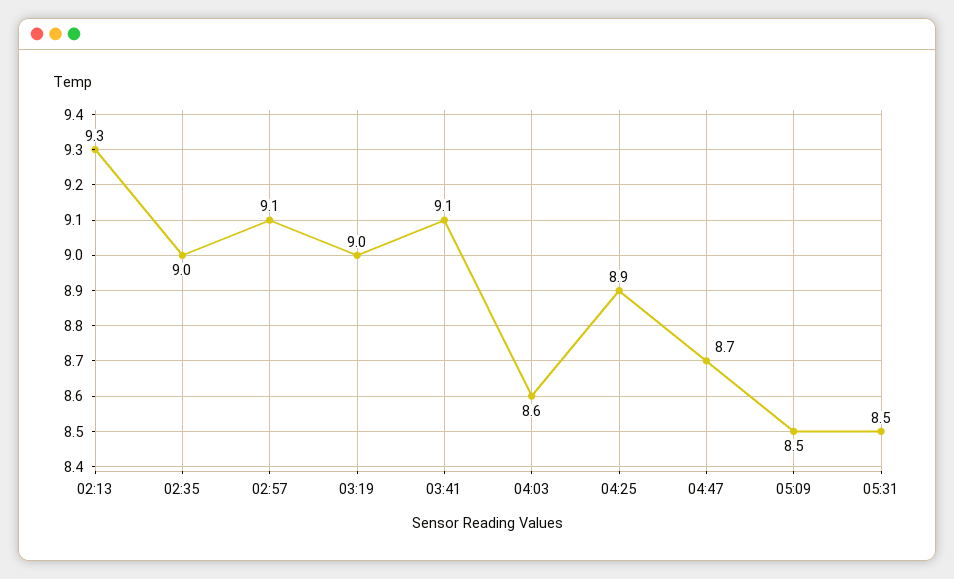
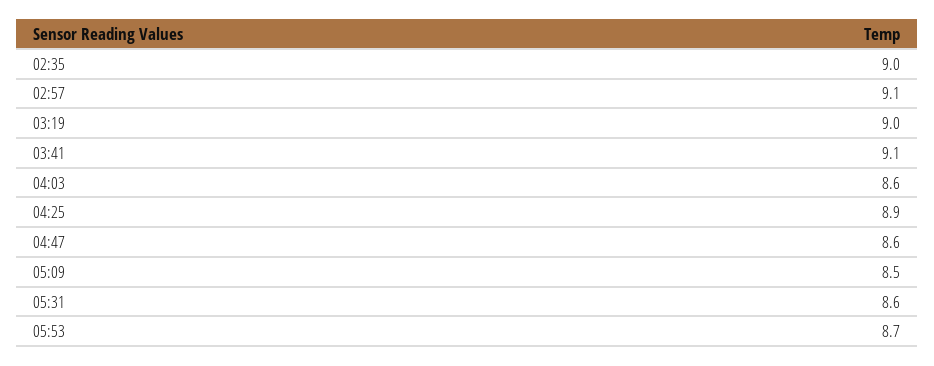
02:13: 9.3 -> none
04:47: 8.7 -> 8.6
05:31: 8.5 -> 8.6
05:53: none -> 8.7

